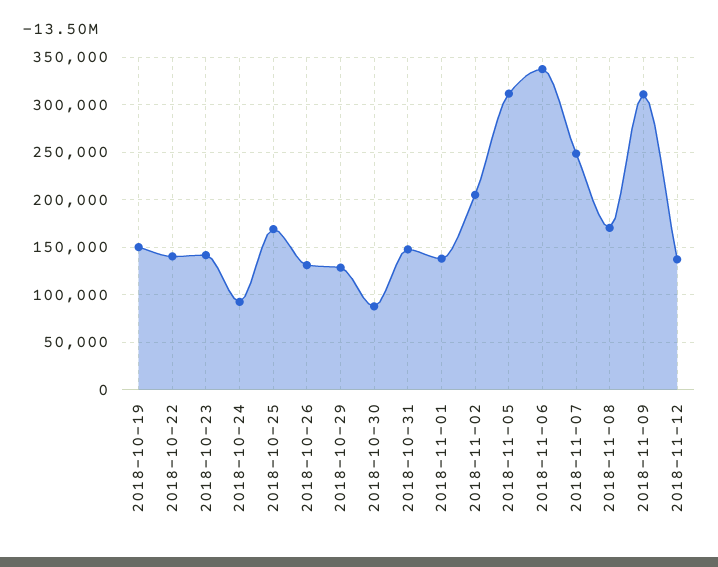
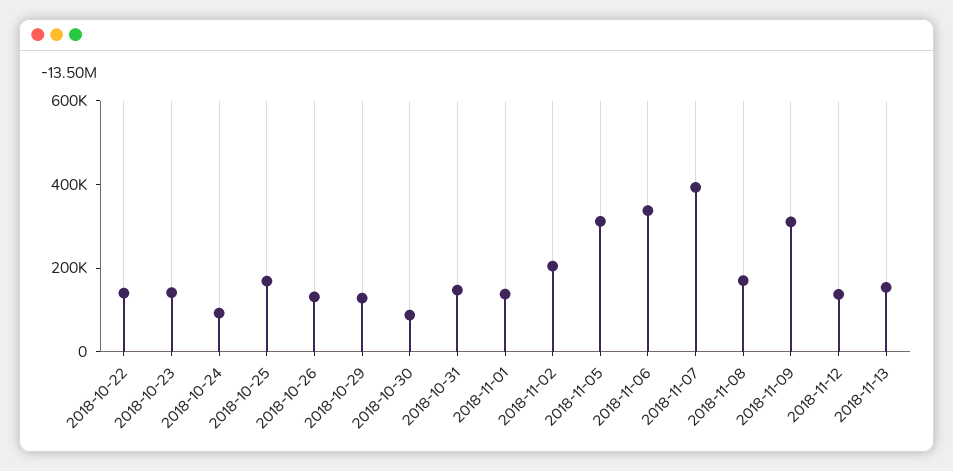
2018-10-19: 150000 -> none
2018-11-07: 250000 -> 400000
2018-11-13: none -> 150000

